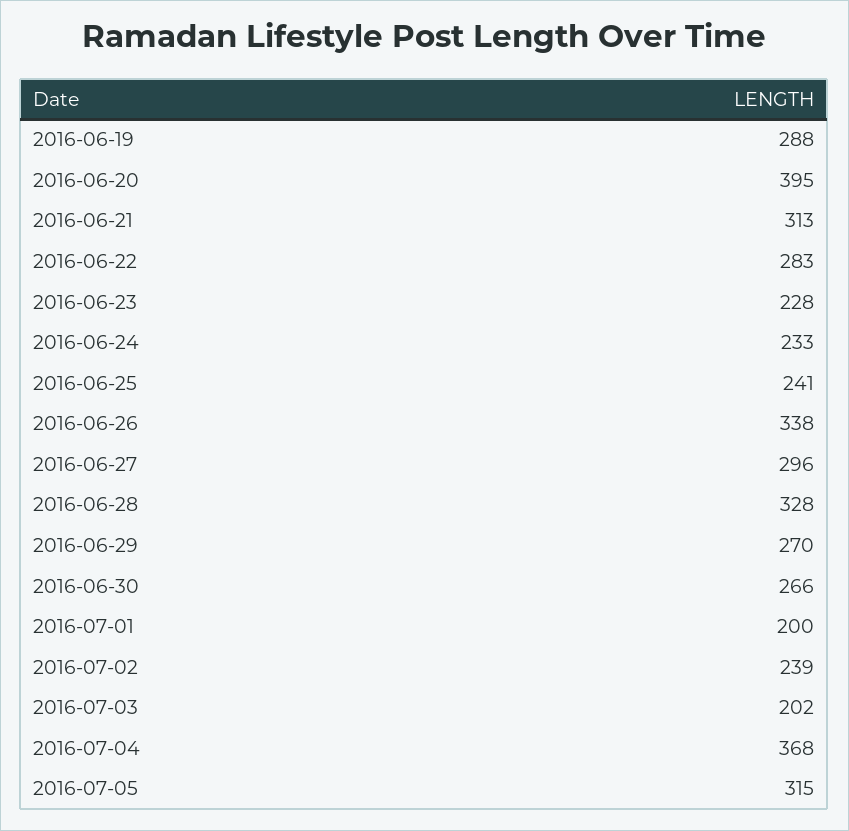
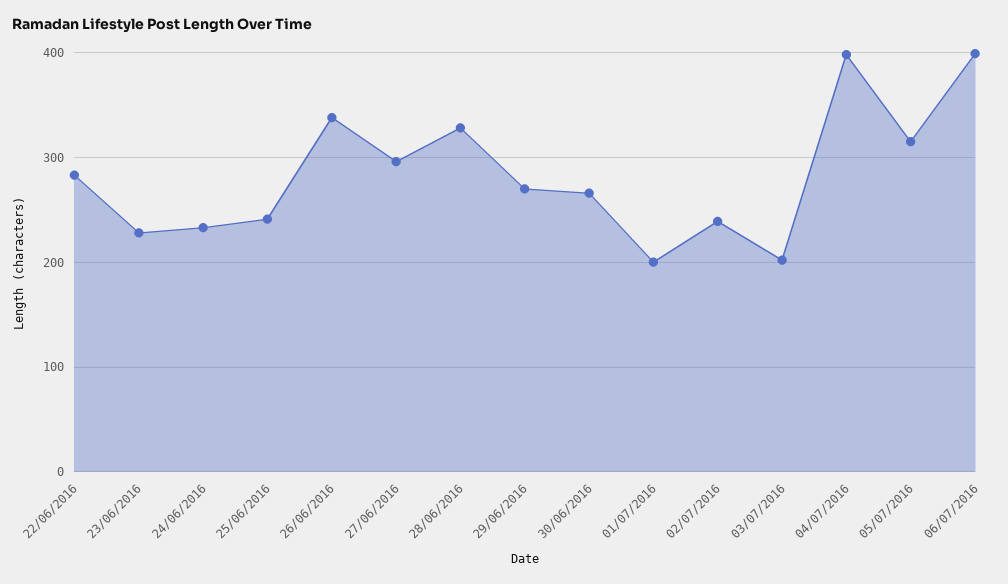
2016-06-19: 288 -> none
2016-06-20: 395 -> none
2016-06-21: 313 -> none
2016-07-04: 368 -> 400
06/07/2016: none -> 400

